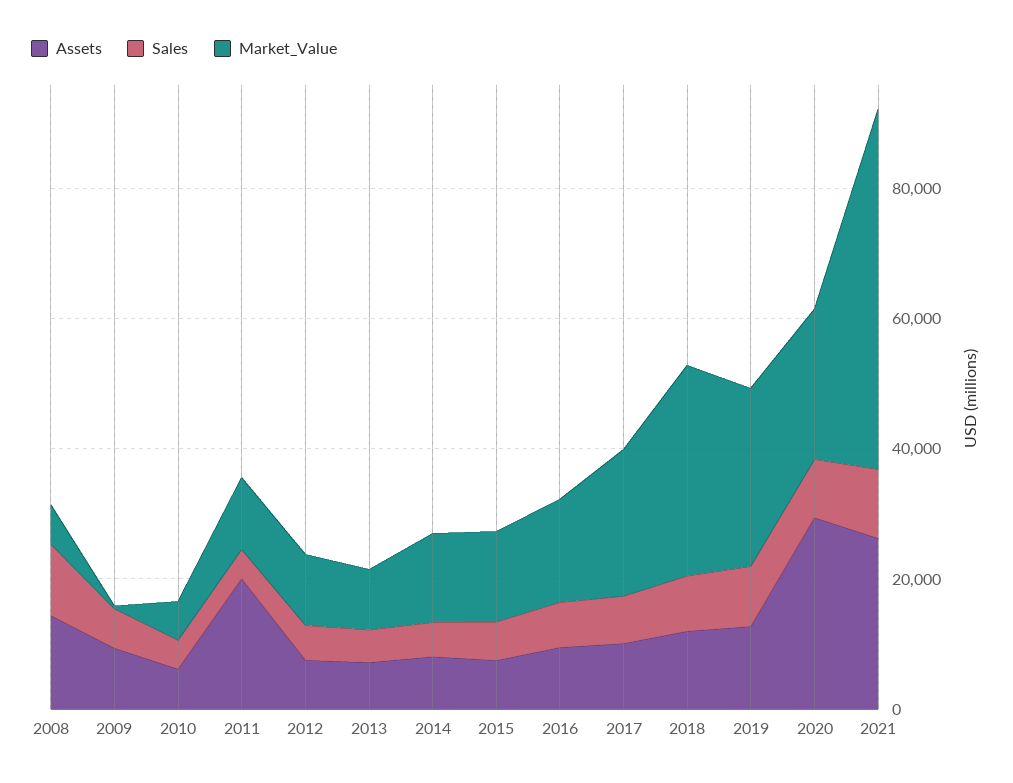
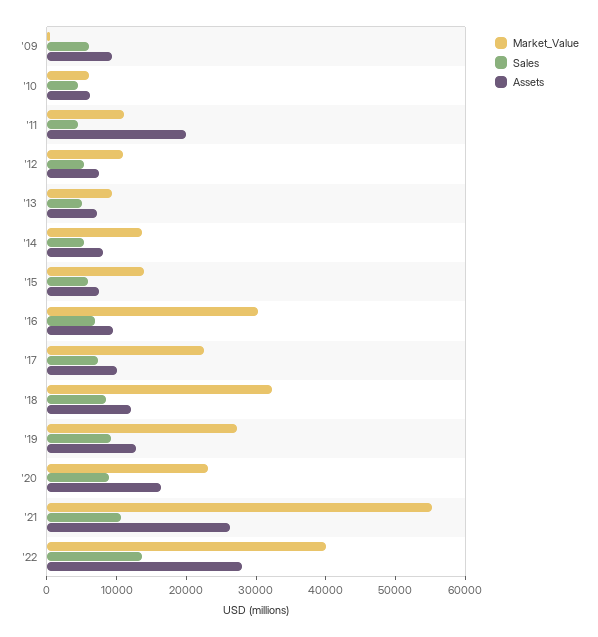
Assets, 2008: 15000 -> none
Sales, 2008: 10000 -> none
Market_Value, 2008: 5000 -> none
Market_Value, 2016: 15000 -> 30000
Assets, 2020: 30000 -> 16000
Market_Value, '22: none -> 40000
Sales, '22: none -> 14000
Assets, '22: none -> 28000

